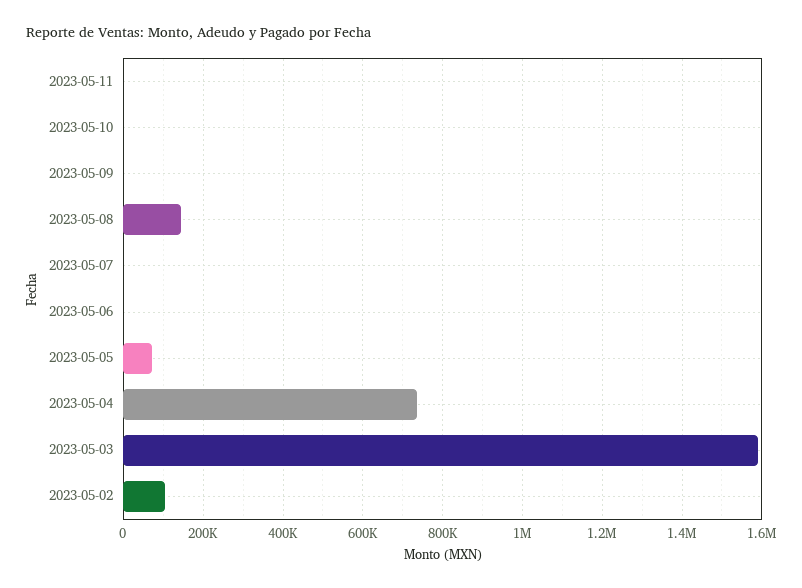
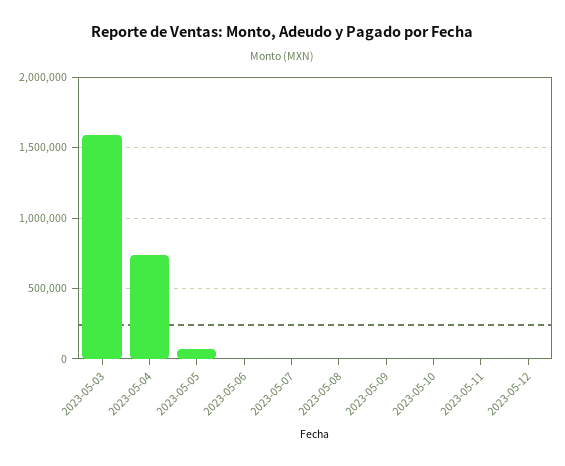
2023-05-08: 140000 -> 0
2023-05-02: 100000 -> none
2023-05-12: none -> 0

